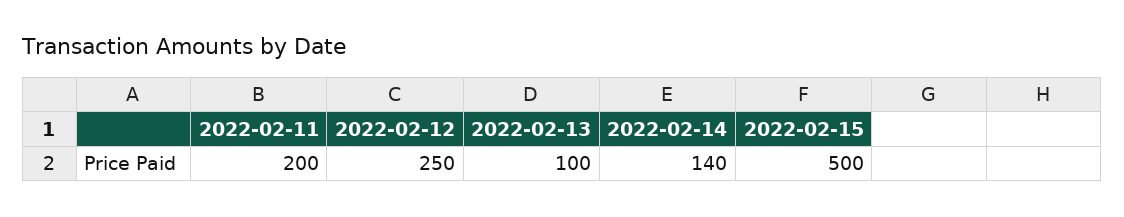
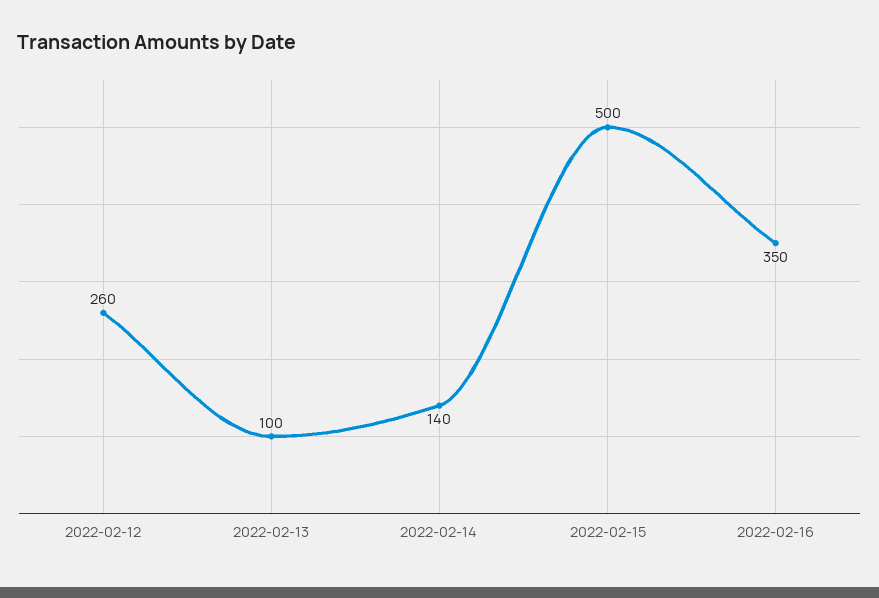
2022-02-11: 200 -> none
2022-02-12: 250 -> 260
2022-02-16: none -> 350

